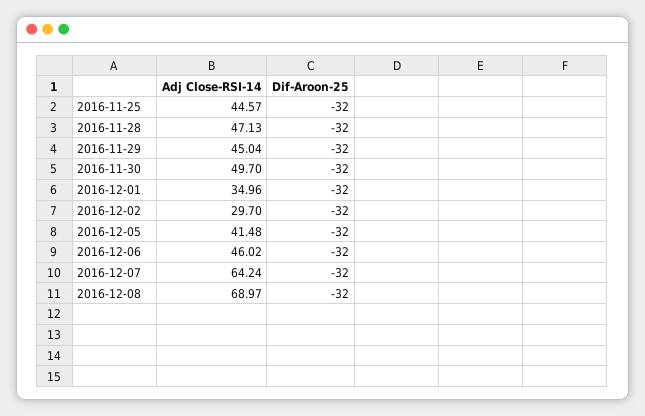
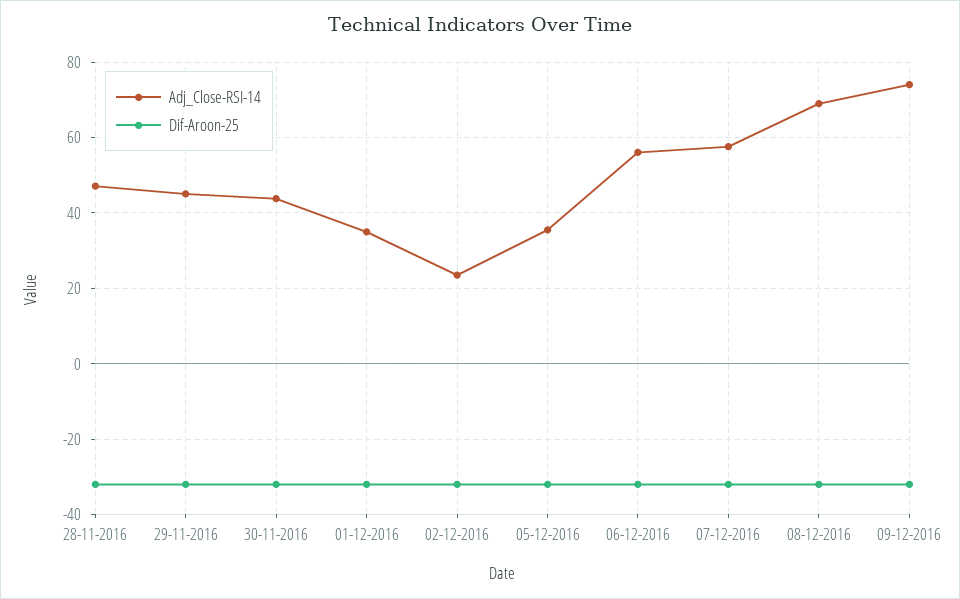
Adj Close-RSI-14, 2016-11-25: 44.57 -> none
Dif-Aroon-25, 2016-11-25: -32 -> none
Adj Close-RSI-14, 2016-11-30: 49.7 -> 44
Adj Close-RSI-14, 2016-12-02: 29.7 -> 24
Adj Close-RSI-14, 2016-12-05: 41.48 -> 36
Adj Close-RSI-14, 2016-12-06: 46.02 -> 56
Adj Close-RSI-14, 2016-12-07: 64.24 -> 58
Adj Close-RSI-14, 09-12-2016: none -> 74
Dif-Aroon-25, 09-12-2016: none -> -32

